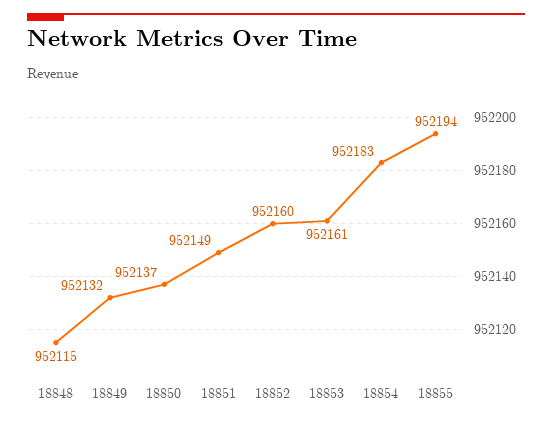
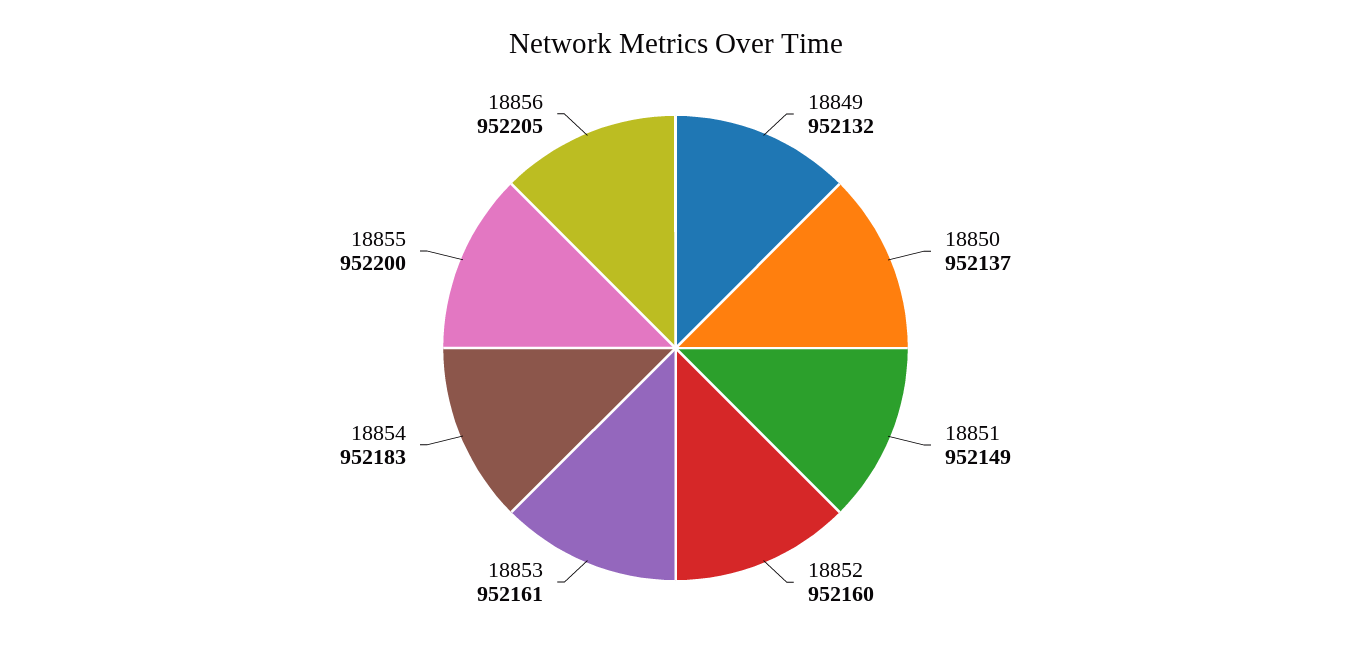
18848: 952115 -> none
18855: 952194 -> 952200
18856: none -> 952205

